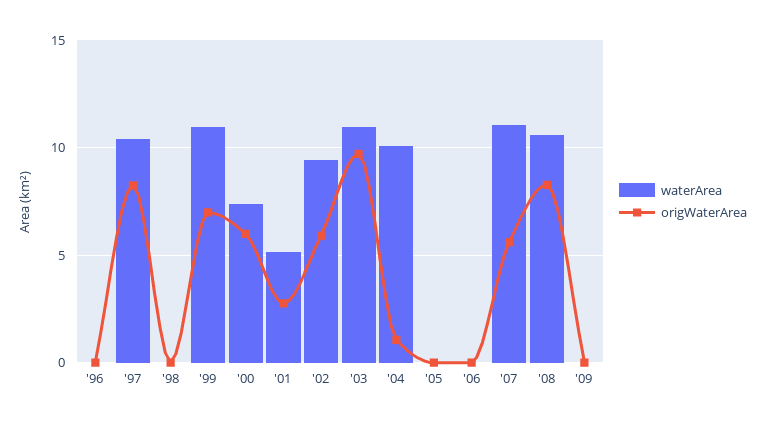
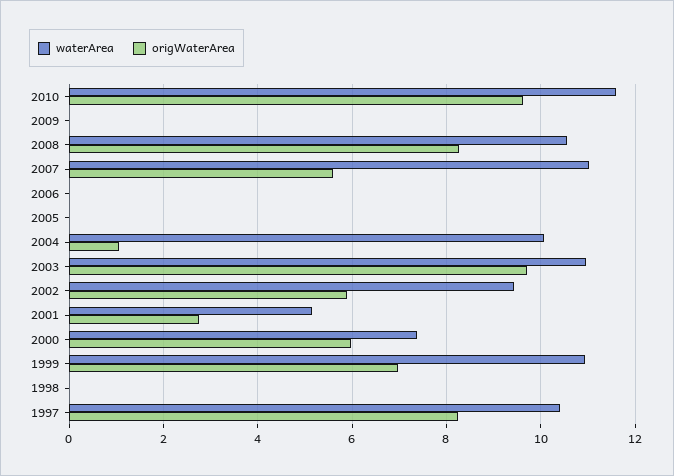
waterArea, '96: 0 -> none
origWaterArea, '96: 0 -> none
waterArea, 2010: none -> 11.6
origWaterArea, 2010: none -> 9.6

